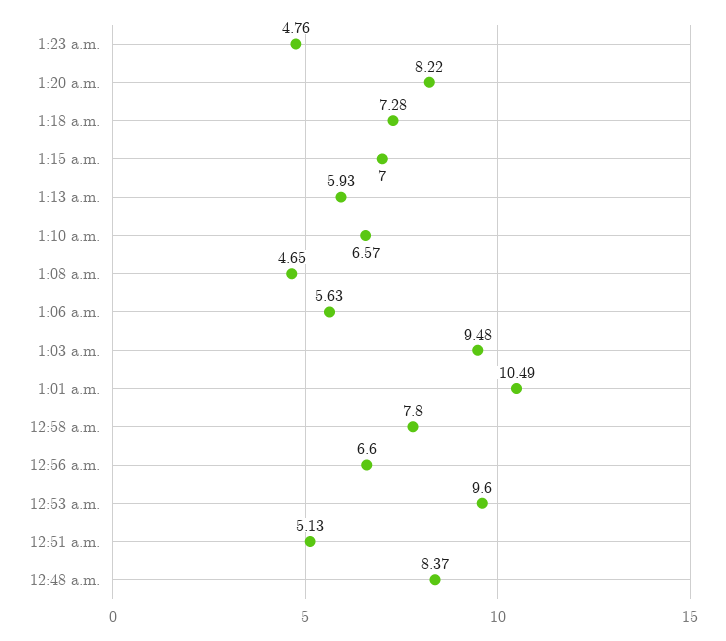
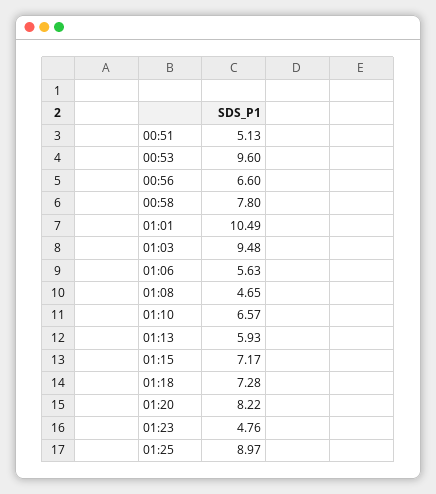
1:15 a.m.: 7 -> 7.17
12:48 a.m.: 8.37 -> none
01:25: none -> 8.97

